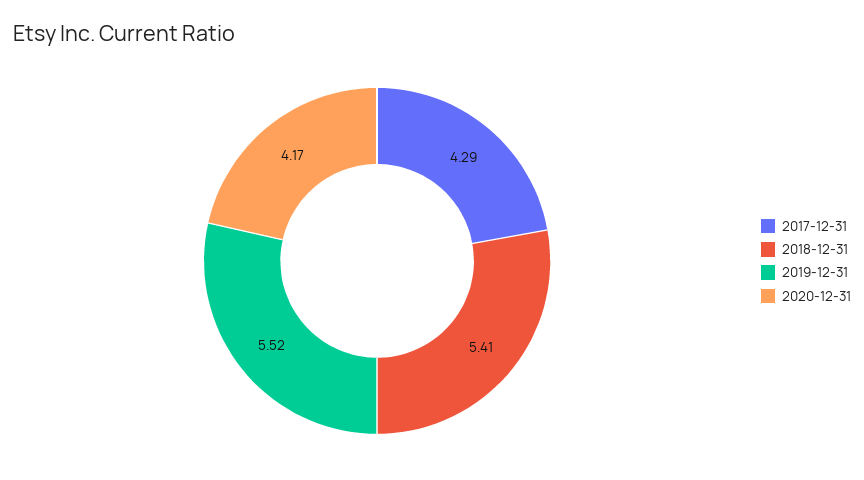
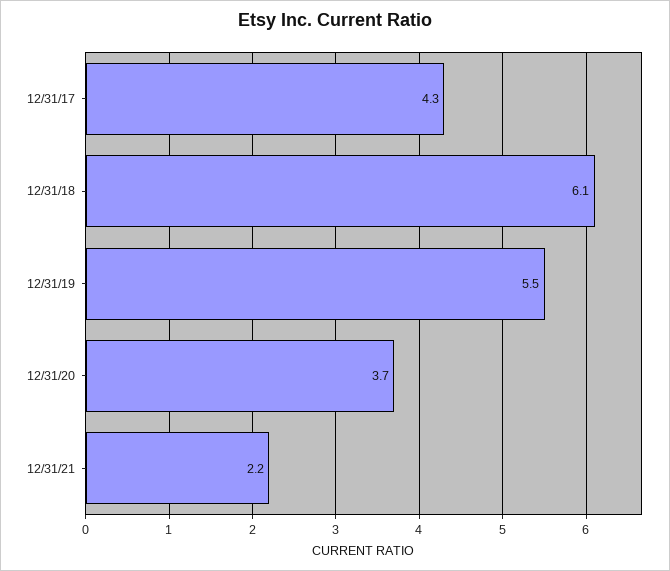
2018-12-31: 5.41 -> 6.1
2020-12-31: 4.17 -> 3.7
12/31/21: none -> 2.2

